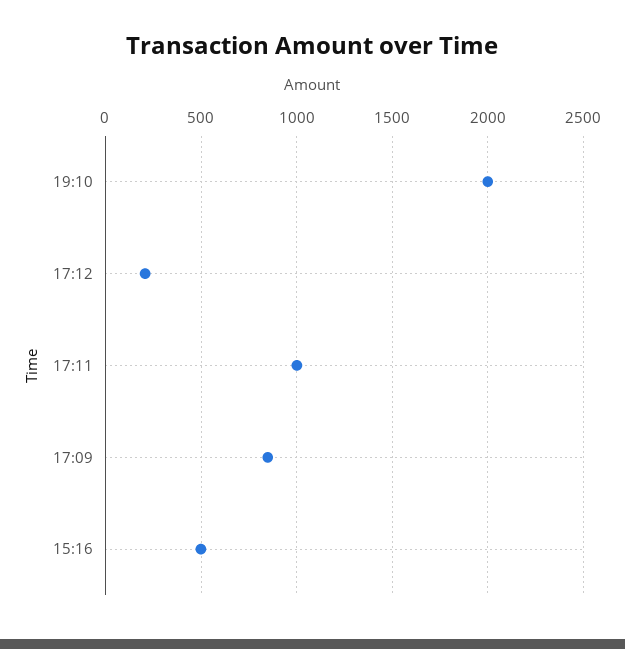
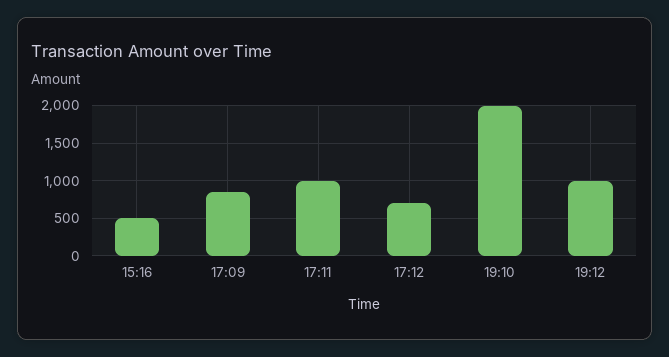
17:12: 200 -> 700
19:12: none -> 1000

